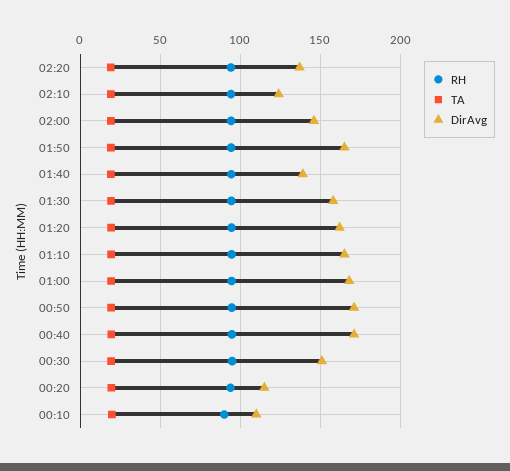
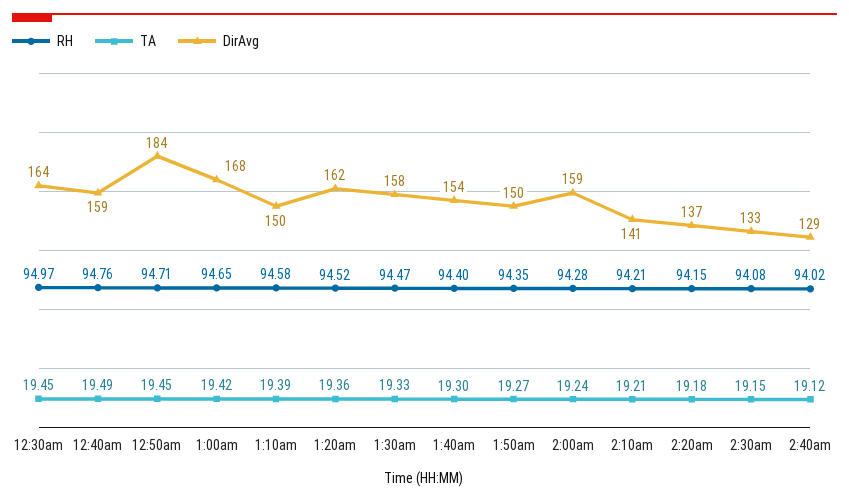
DirAvg, 02:10: 125 -> 141
DirAvg, 02:00: 145 -> 159
DirAvg, 01:50: 165 -> 150
DirAvg, 01:40: 140 -> 154
DirAvg, 01:10: 165 -> 150
DirAvg, 00:50: 170 -> 184
DirAvg, 00:40: 170 -> 159
DirAvg, 00:30: 150 -> 164
RH, 00:20: 95 -> none
TA, 00:20: 20 -> none
DirAvg, 00:20: 115 -> none
RH, 00:10: 90 -> none
TA, 00:10: 20 -> none
DirAvg, 00:10: 110 -> none
RH, 2:30am: none -> 94.08
TA, 2:30am: none -> 19.15
DirAvg, 2:30am: none -> 133
RH, 2:40am: none -> 94.02
TA, 2:40am: none -> 19.12
DirAvg, 2:40am: none -> 129

